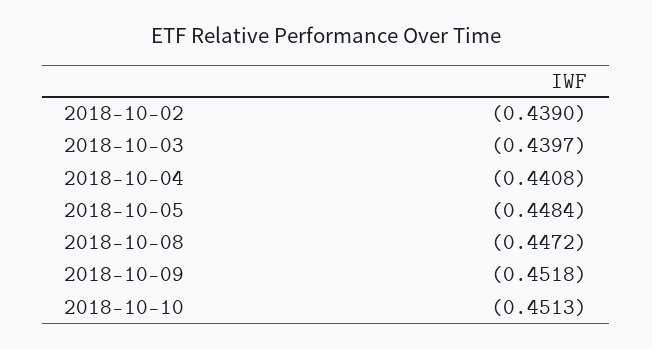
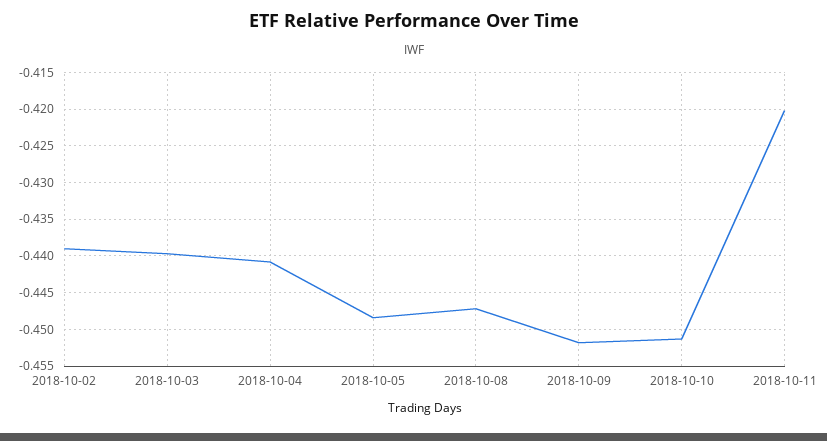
2018-10-11: none -> -0.42

